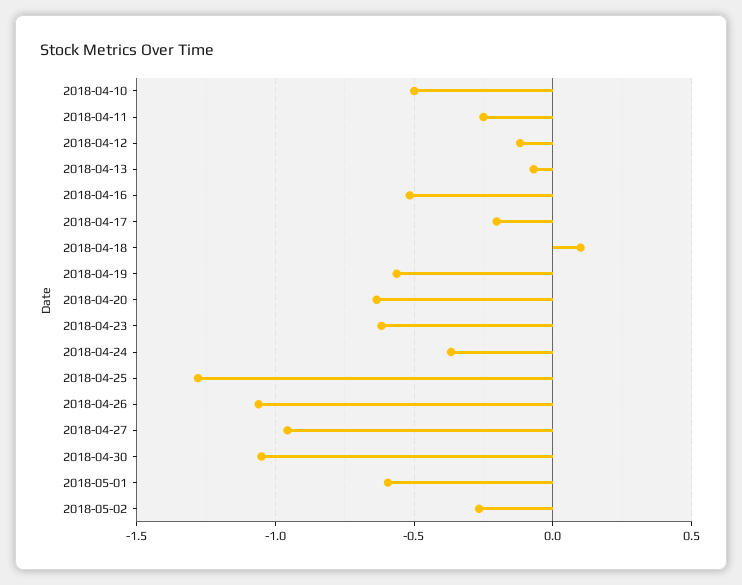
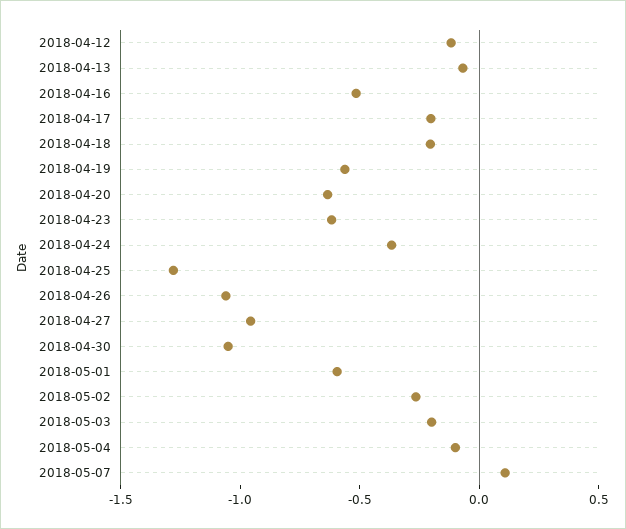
2018-04-10: -0.5 -> none
2018-04-11: -0.25 -> none
2018-04-18: 0.1 -> -0.2
2018-05-03: none -> -0.2
2018-05-04: none -> -0.1
2018-05-07: none -> 0.1

